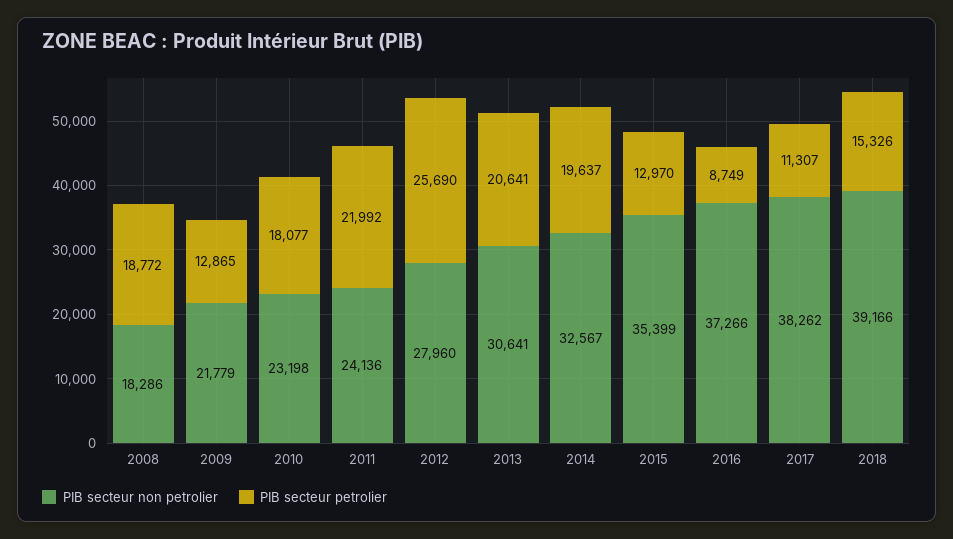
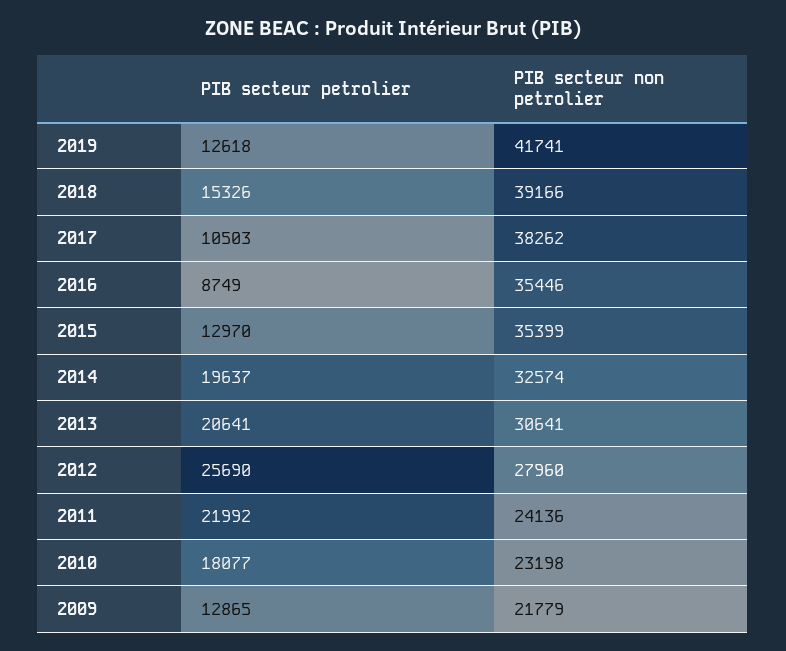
PIB secteur non petrolier, 2008: 18286 -> none
PIB secteur petrolier, 2008: 18772 -> none
PIB secteur non petrolier, 2014: 32567 -> 32574
PIB secteur non petrolier, 2016: 37266 -> 35446
PIB secteur petrolier, 2017: 11307 -> 10503
PIB secteur petrolier, 2019: none -> 12618
PIB secteur non petrolier, 2019: none -> 41741

